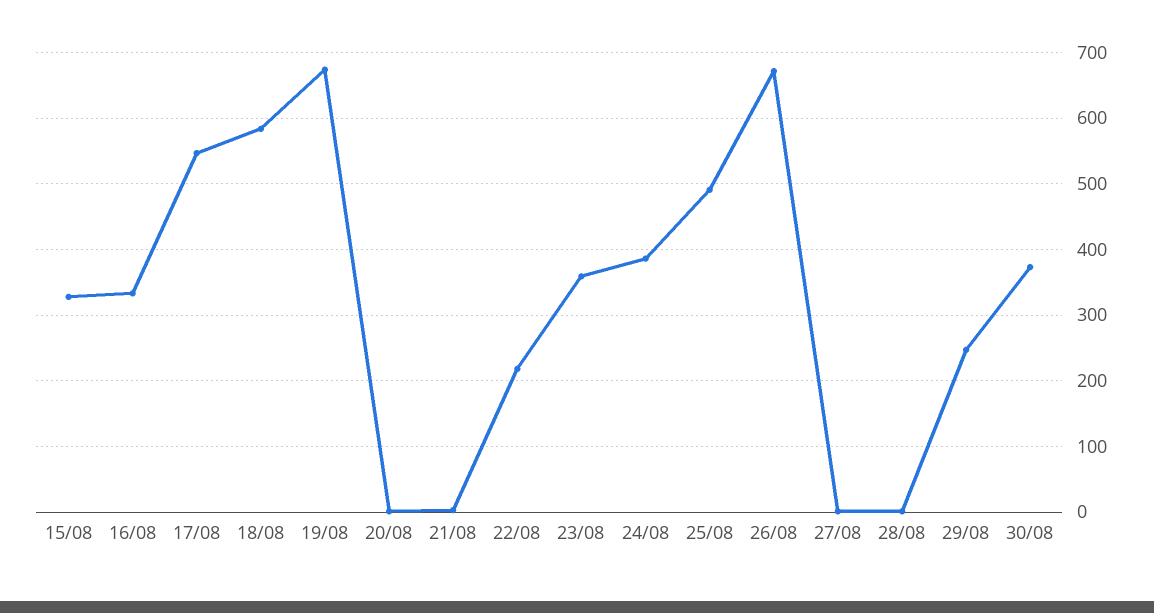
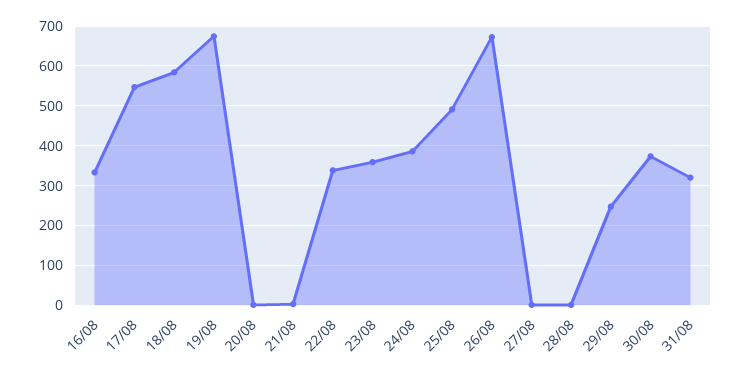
15/08: 330 -> none
22/08: 220 -> 340
31/08: none -> 320

